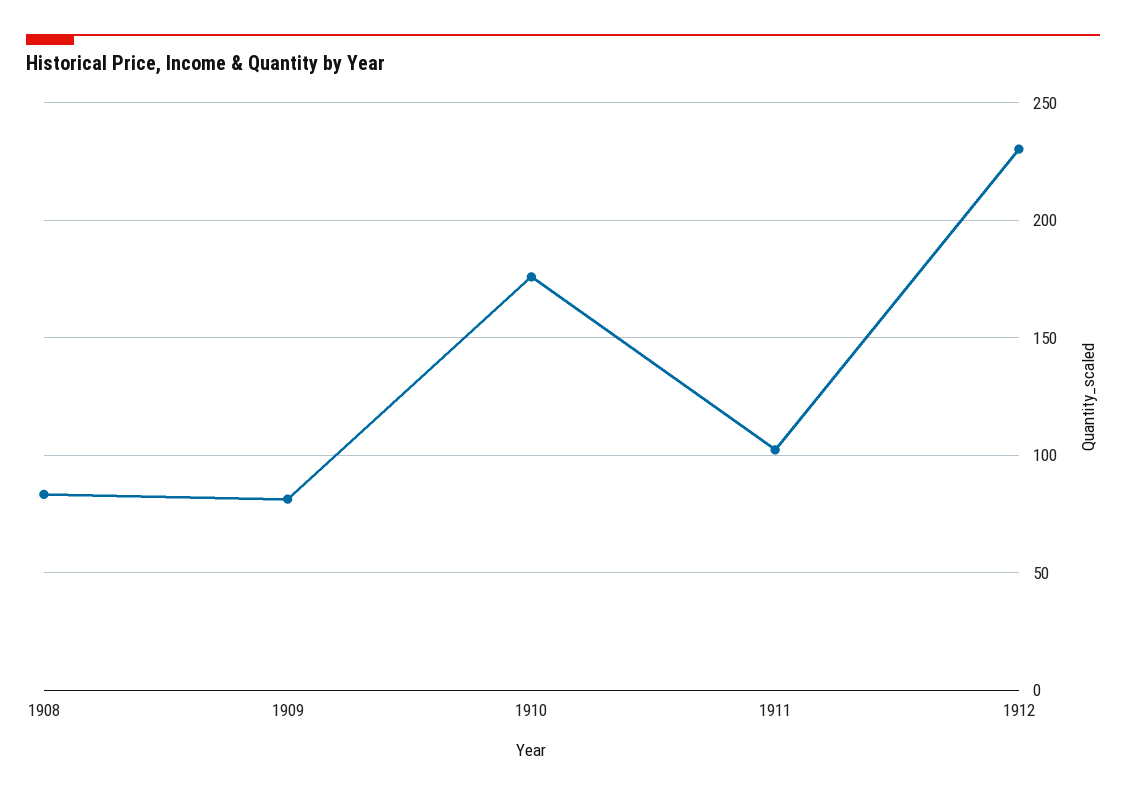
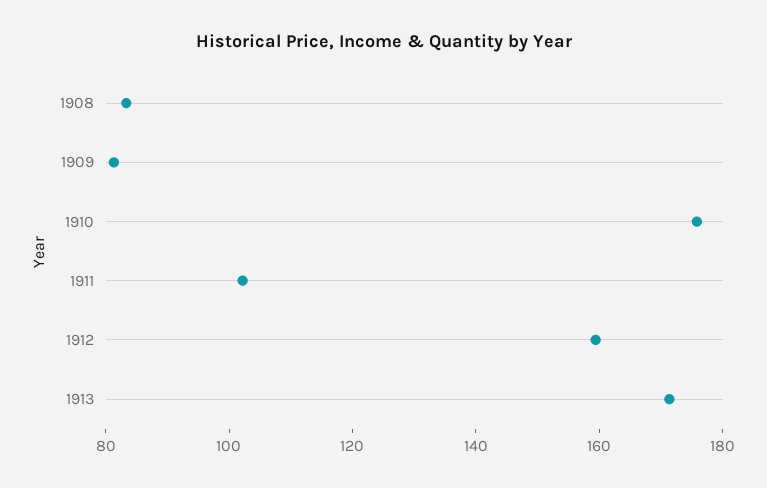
1912: 230 -> 160
1913: none -> 170

